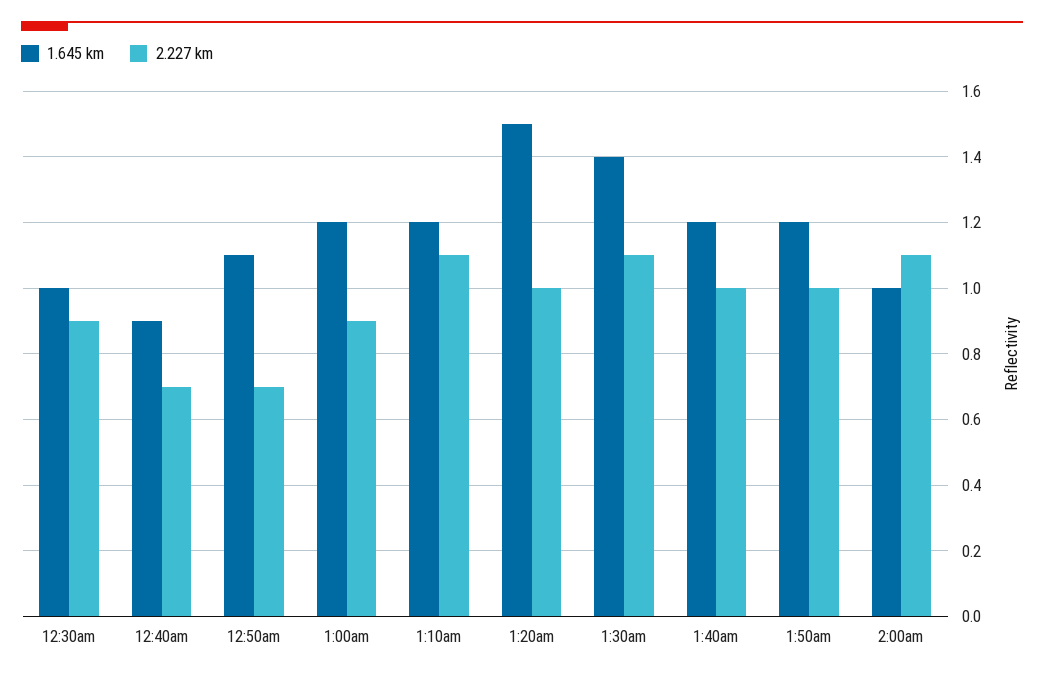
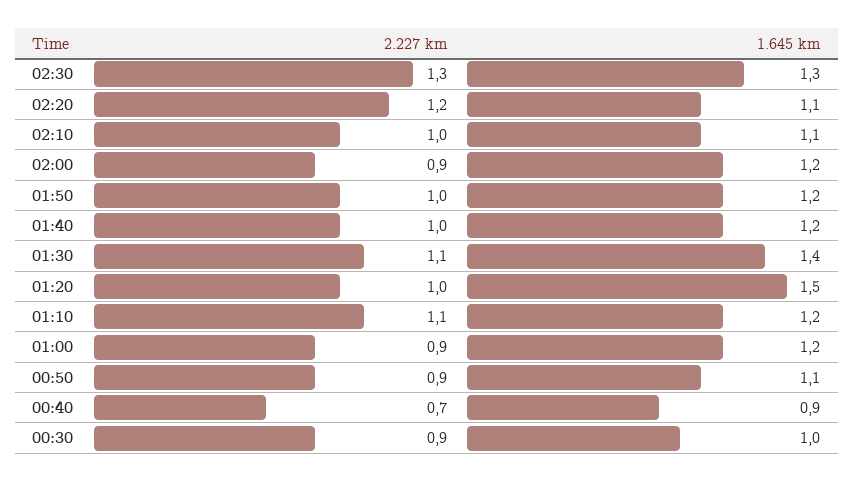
2.227 km, 12:50am: 0.7 -> 0.9
1.645 km, 2:00am: 1 -> 1.2
2.227 km, 2:00am: 1.1 -> 0.9
2.227 km, 02:30: none -> 1.3
1.645 km, 02:30: none -> 1.3
2.227 km, 02:20: none -> 1.2
1.645 km, 02:20: none -> 1.1
2.227 km, 02:10: none -> 1
1.645 km, 02:10: none -> 1.1

